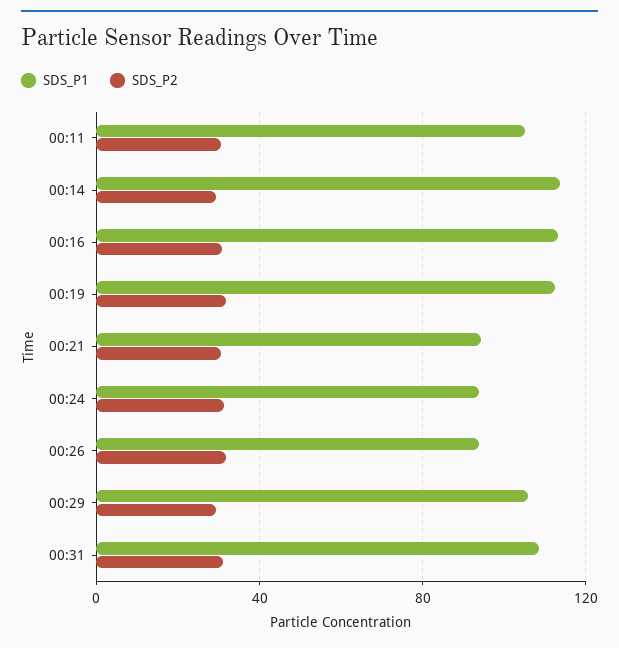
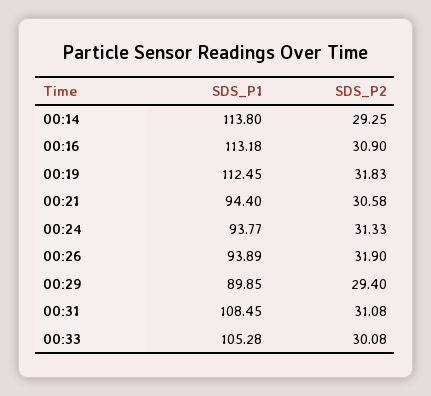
SDS_P1, 00:11: 105 -> none
SDS_P2, 00:11: 30 -> none
SDS_P1, 00:29: 105 -> 89.85
SDS_P1, 00:33: none -> 105.28
SDS_P2, 00:33: none -> 30.08

